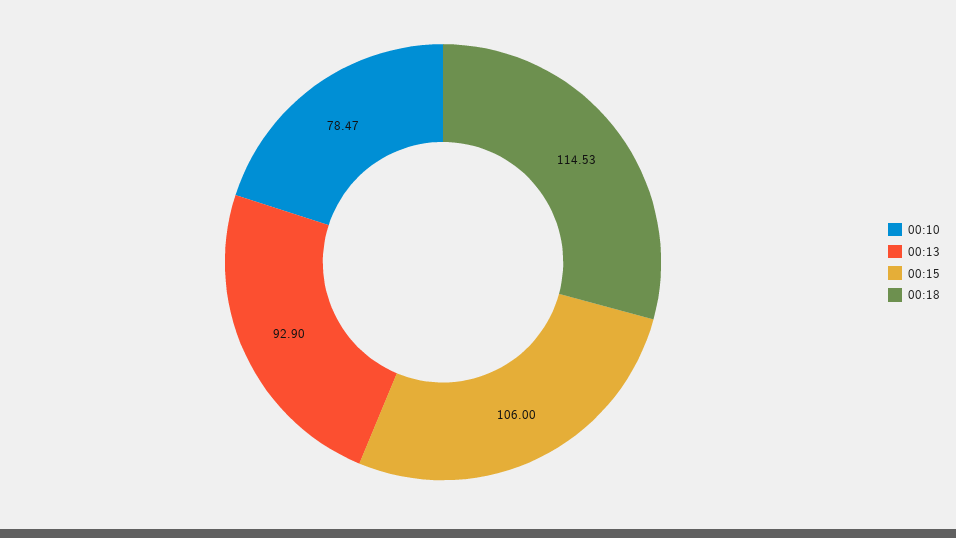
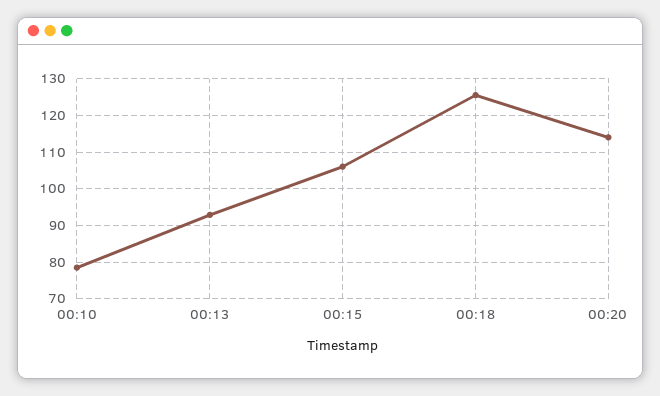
00:18: 114.53 -> 126
00:20: none -> 114

